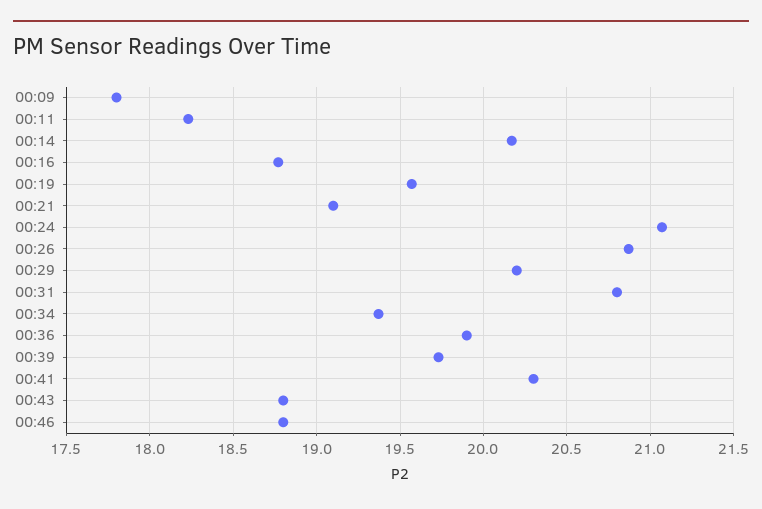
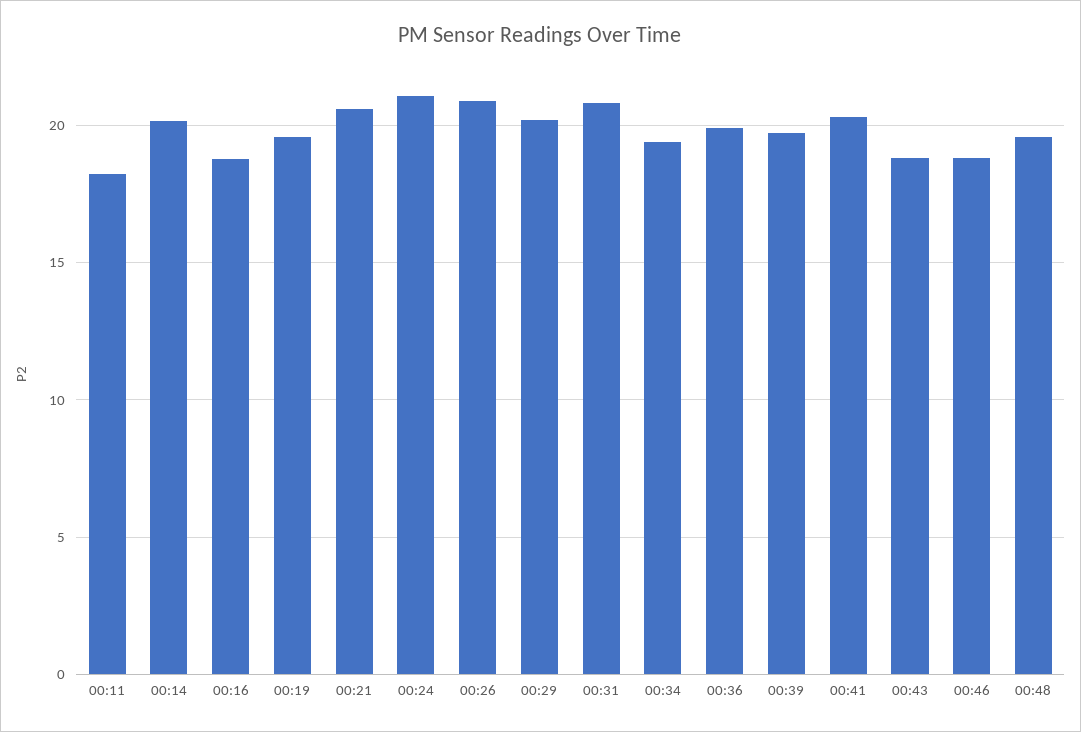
00:09: 17.8 -> none
00:21: 19.1 -> 20.5
00:48: none -> 19.5

